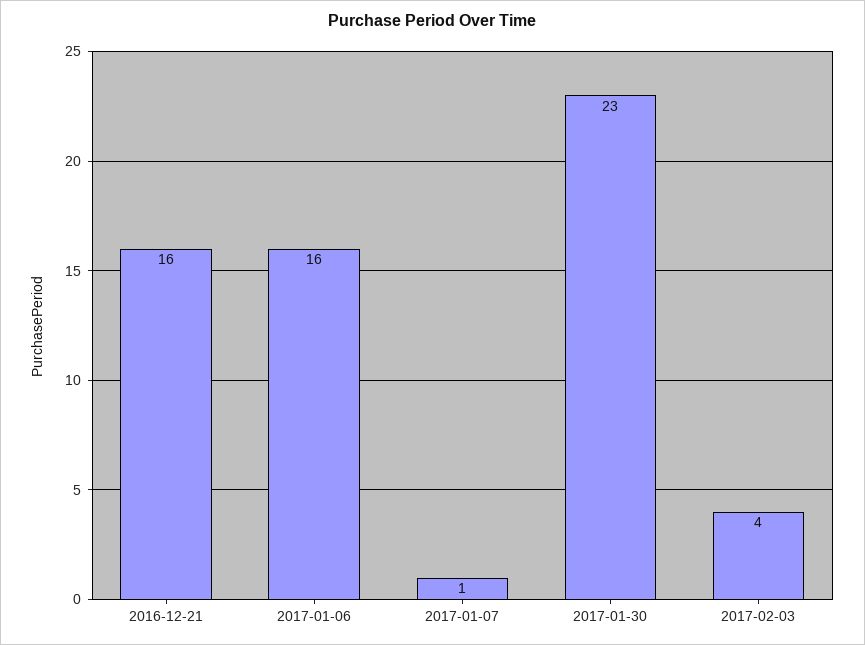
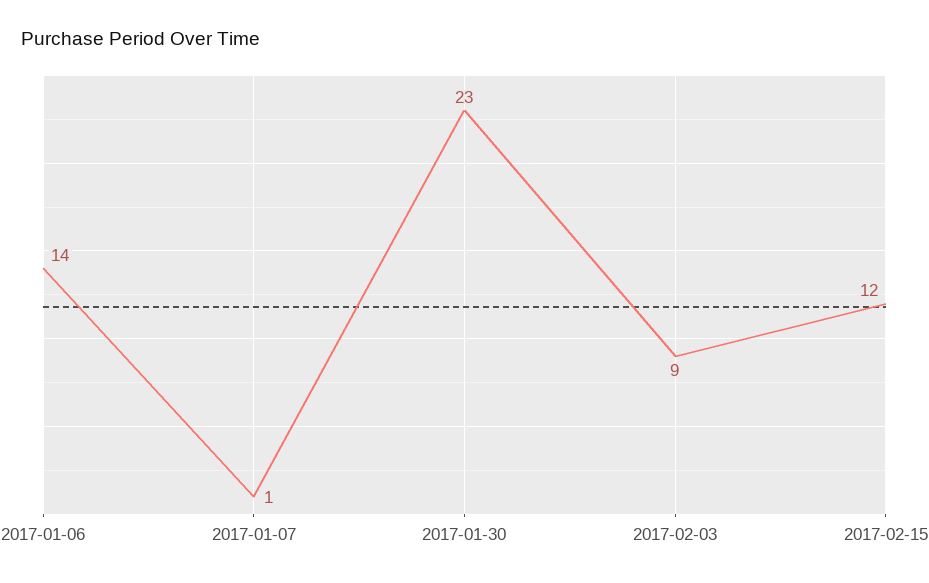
2016-12-21: 16 -> none
2017-01-06: 16 -> 14
2017-02-03: 4 -> 9
2017-02-15: none -> 12

